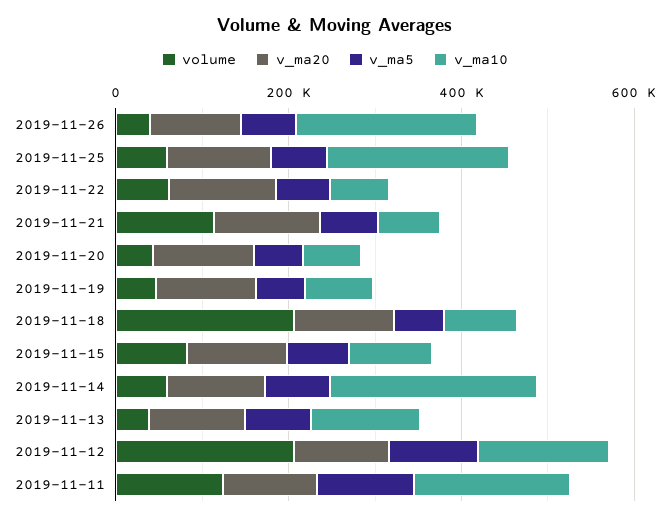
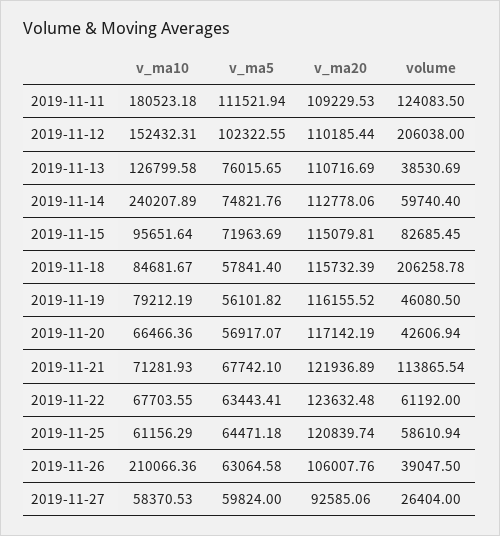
v_ma10, 2019-11-25: 200000 -> 61156.29
v_ma10, 2019-11-27: none -> 58370.53
v_ma5, 2019-11-27: none -> 59824
v_ma20, 2019-11-27: none -> 92585.06
volume, 2019-11-27: none -> 26404

